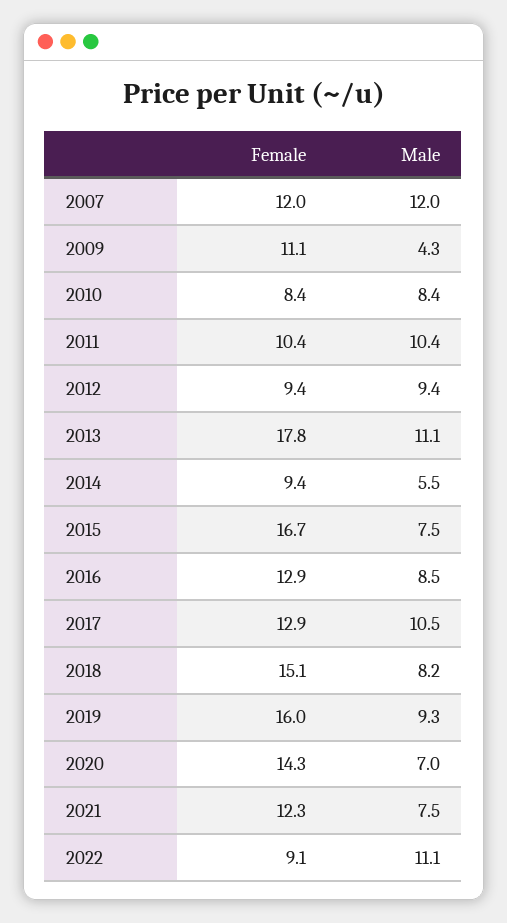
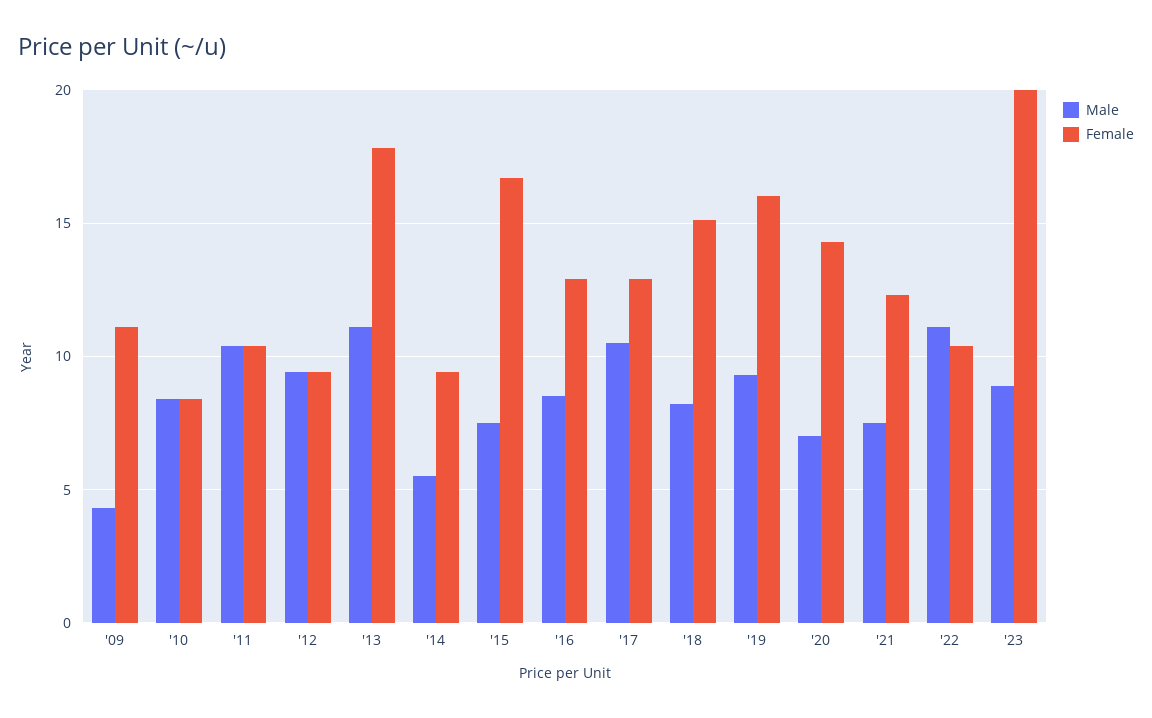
Female, 2007: 12 -> none
Male, 2007: 12 -> none
Female, 2022: 9.1 -> 10.5
Male, '23: none -> 9
Female, '23: none -> 20

